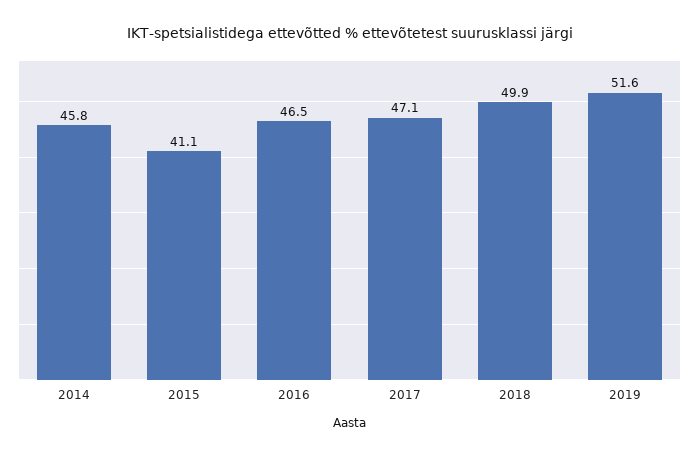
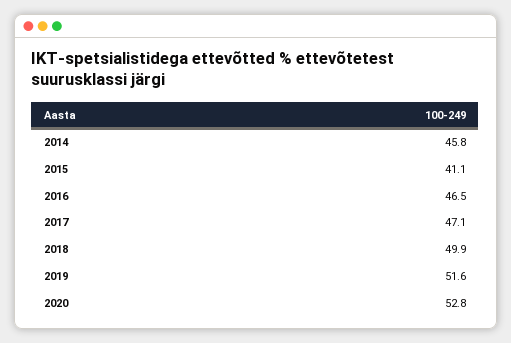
2020: none -> 52.8

